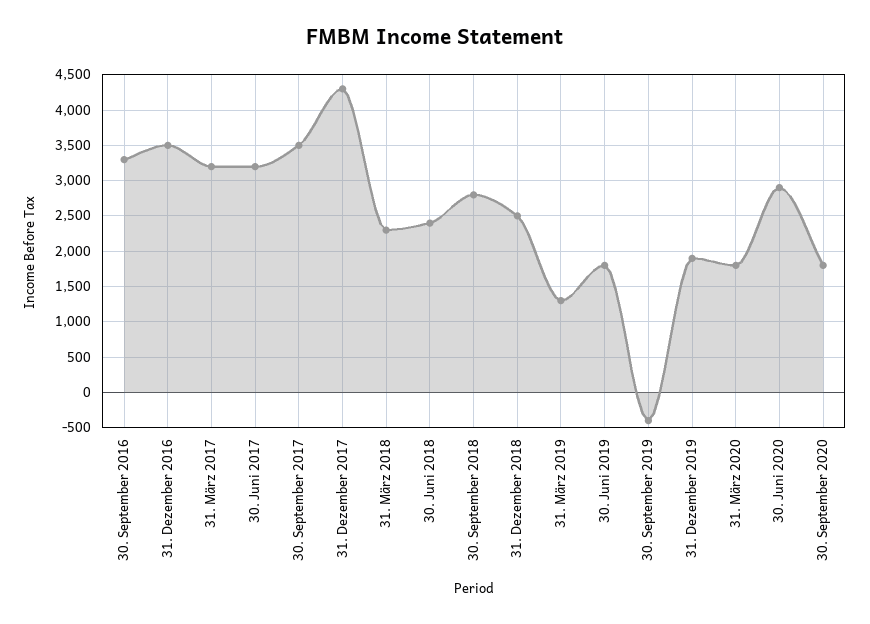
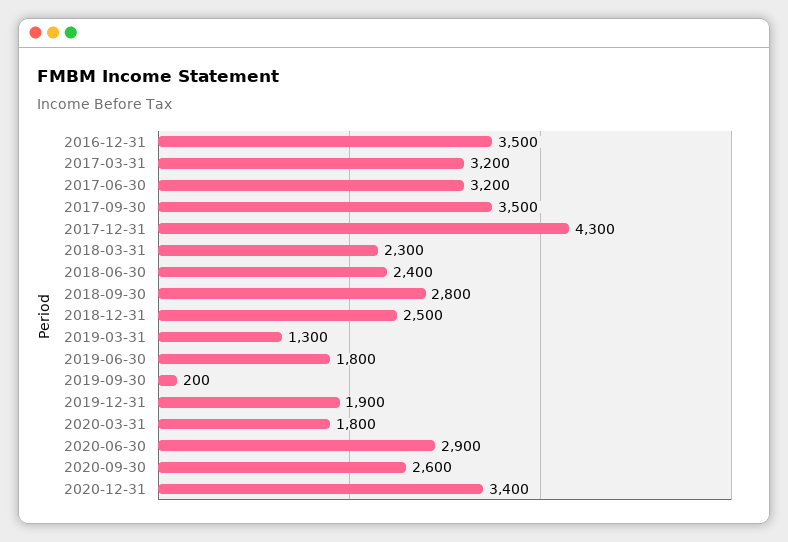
30. September 2016: 3300 -> none
30. September 2019: -400 -> 200
30. September 2020: 1800 -> 2600
2020-12-31: none -> 3400

